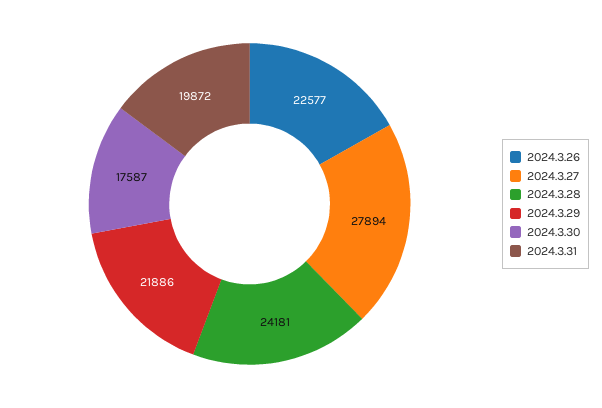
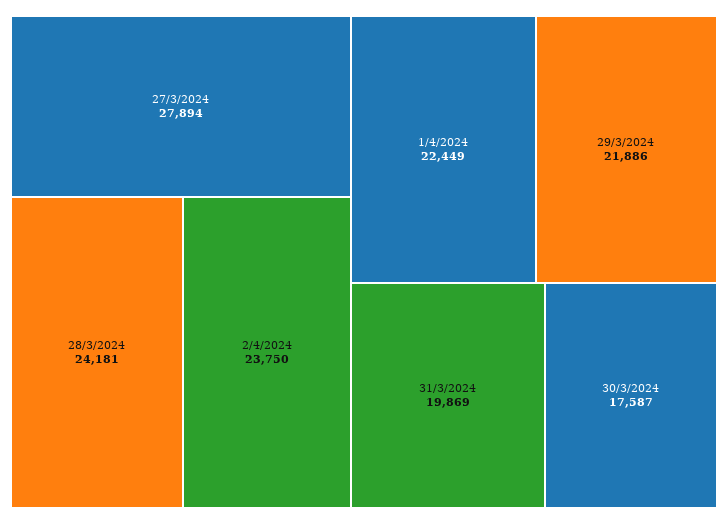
2024.3.26: 22577 -> none
2024.3.31: 19872 -> 19869
2/4/2024: none -> 23750
1/4/2024: none -> 22449

